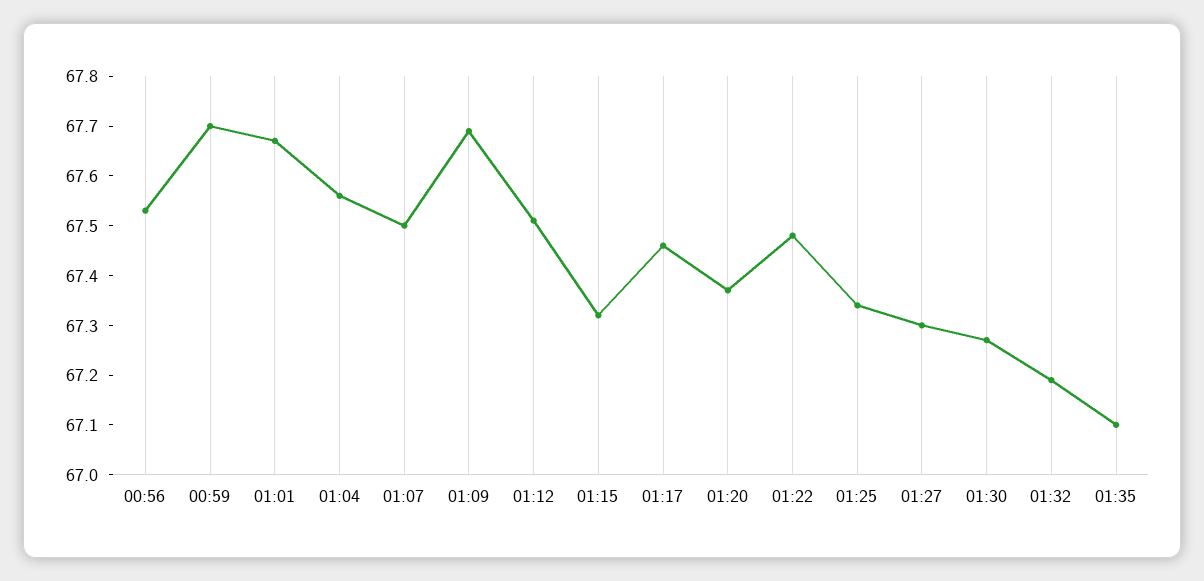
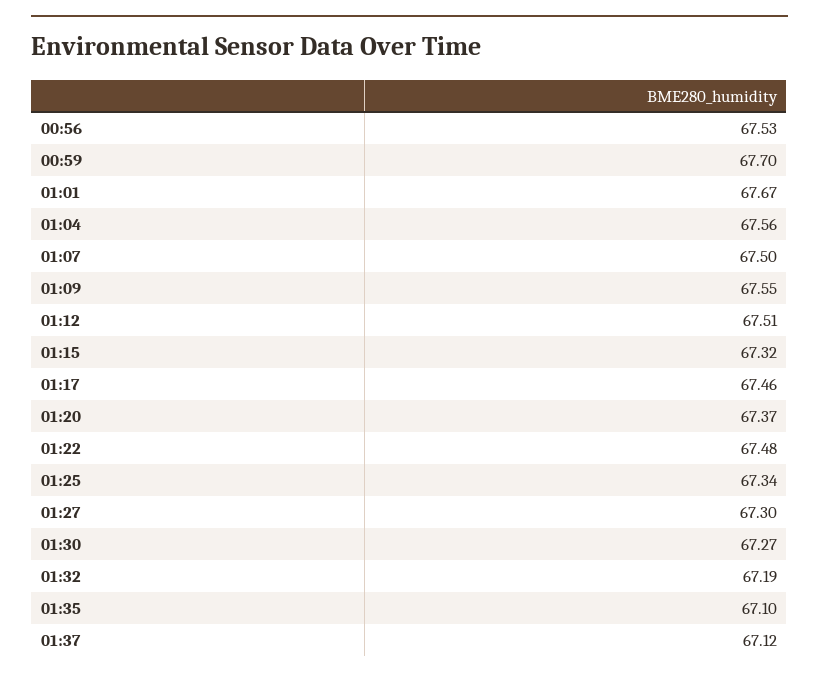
01:09: 67.7 -> 67.55
01:37: none -> 67.12

